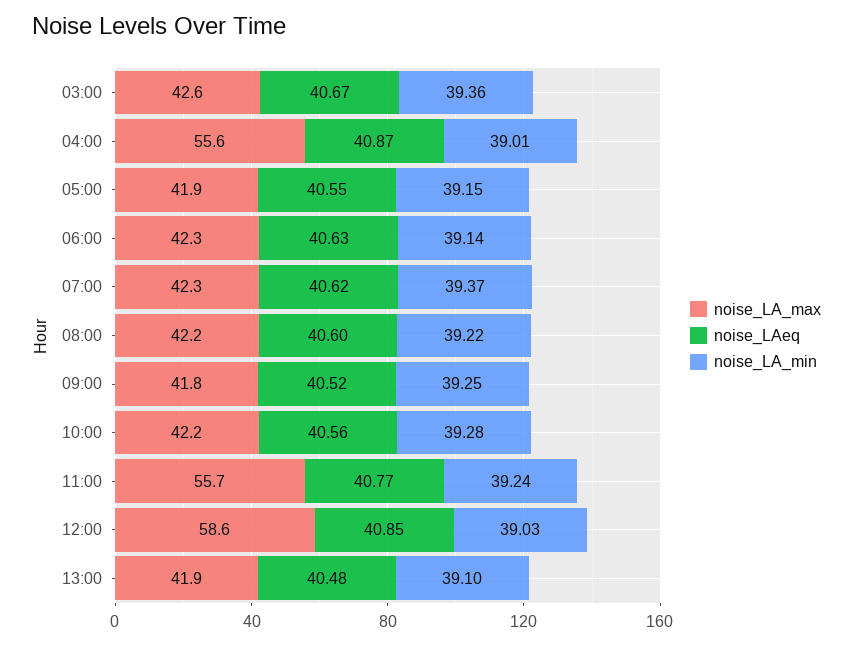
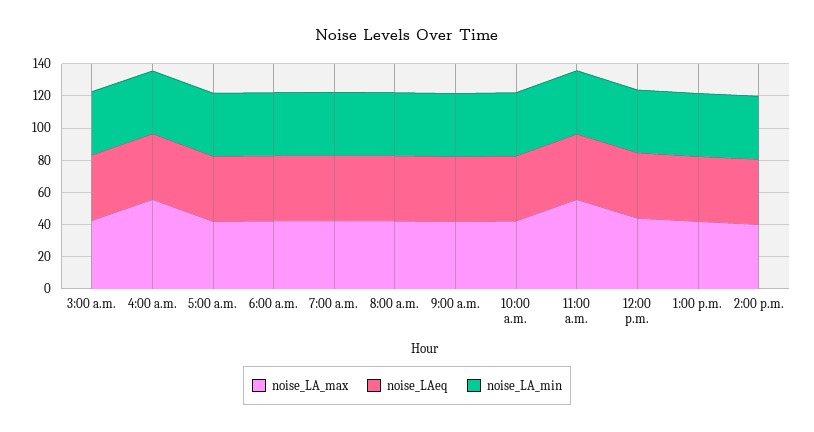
noise_LA_max, 12:00: 58.6 -> 45
noise_LA_max, 2:00 p.m.: none -> 40
noise_LAeq, 2:00 p.m.: none -> 40
noise_LA_min, 2:00 p.m.: none -> 40

